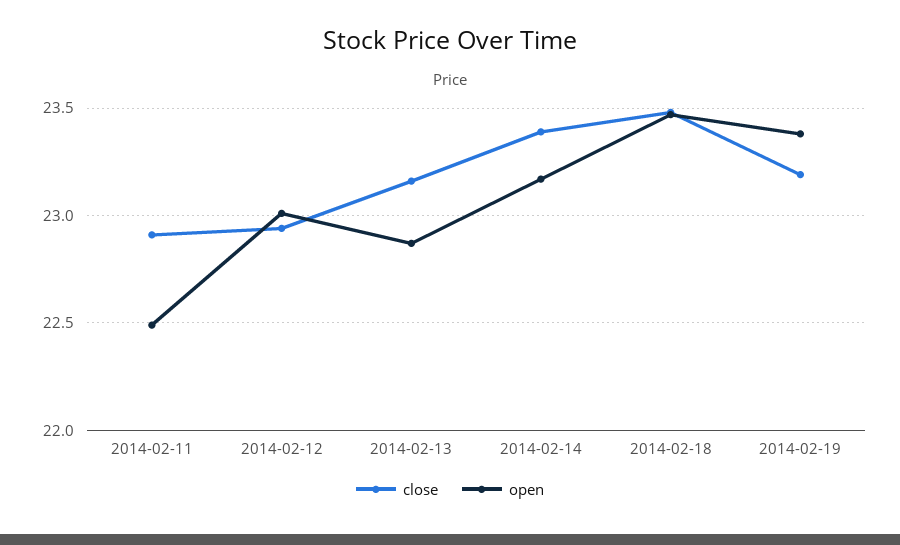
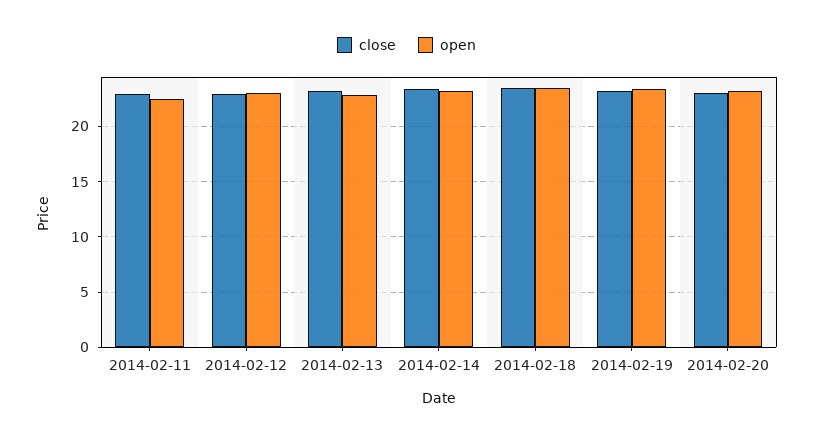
close, 2014-02-20: none -> 23
open, 2014-02-20: none -> 23

